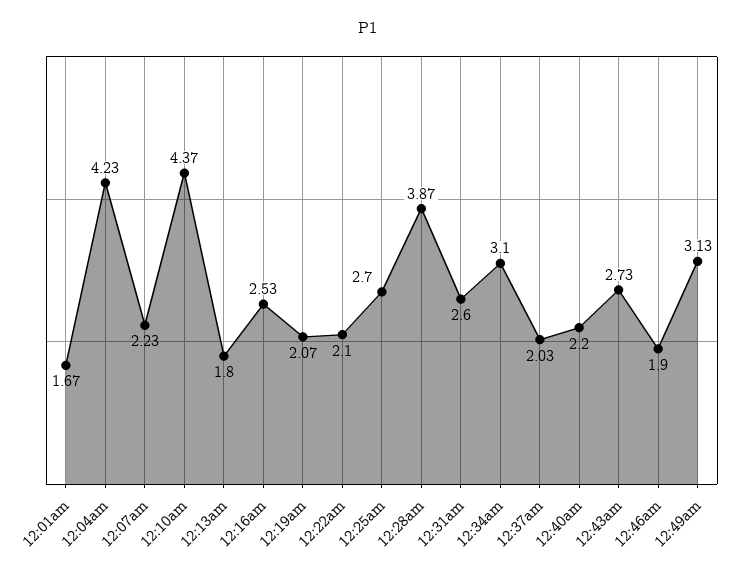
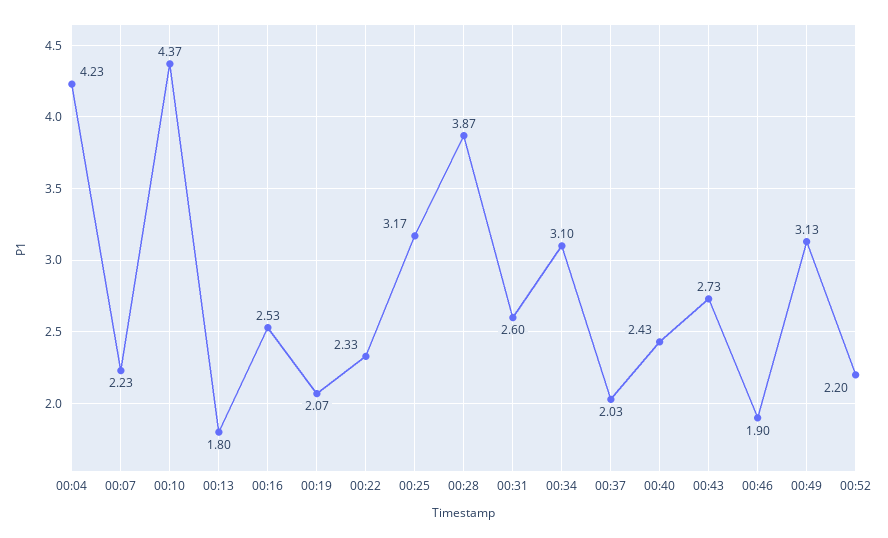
12:01am: 1.67 -> none
12:22am: 2.1 -> 2.33
12:25am: 2.7 -> 3.17
12:40am: 2.2 -> 2.43
00:52: none -> 2.2

